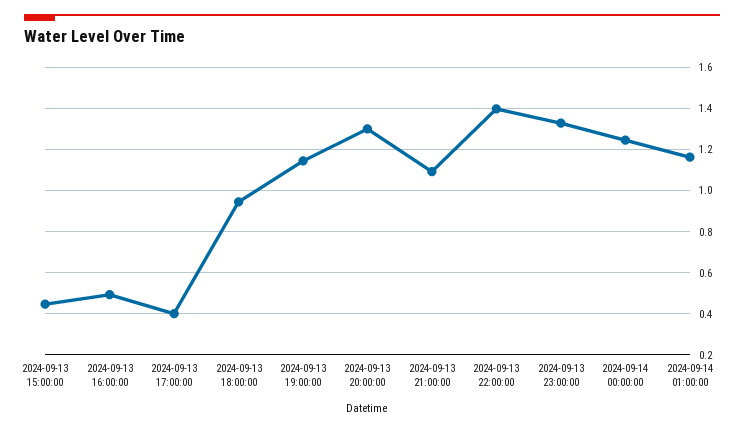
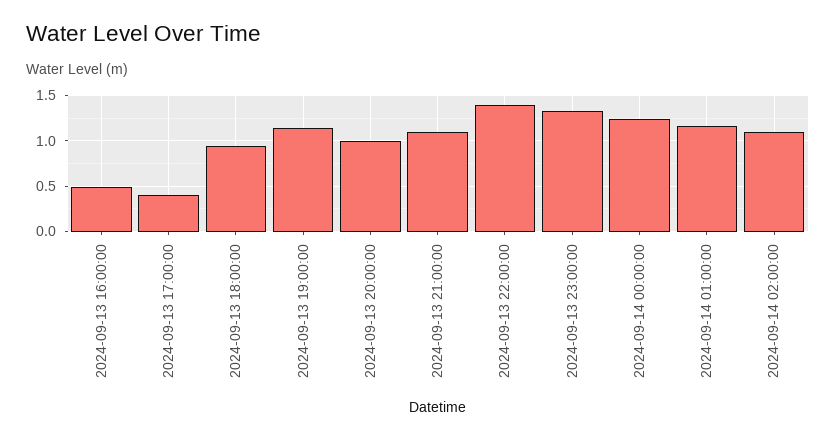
2024-09-13 15:00:00: 0.45 -> none
2024-09-13 20:00:00: 1.3 -> 1
2024-09-14 02:00:00: none -> 1.1

